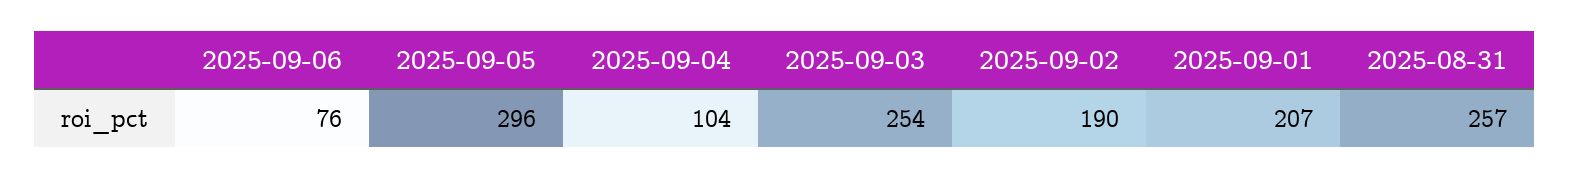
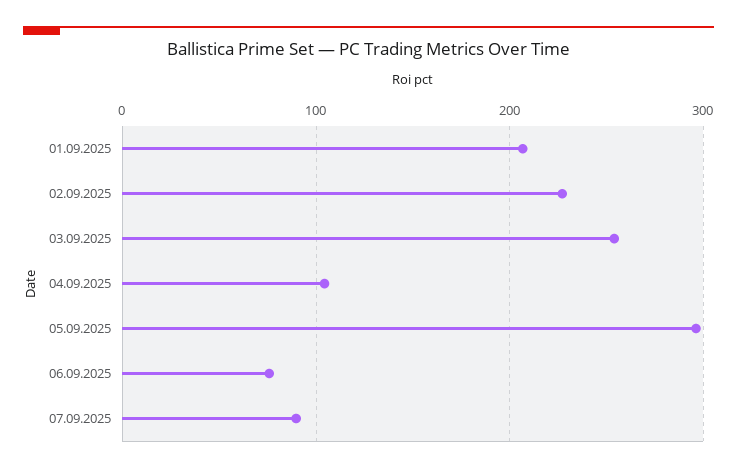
2025-09-02: 190 -> 230
2025-08-31: 257 -> none
07.09.2025: none -> 90

